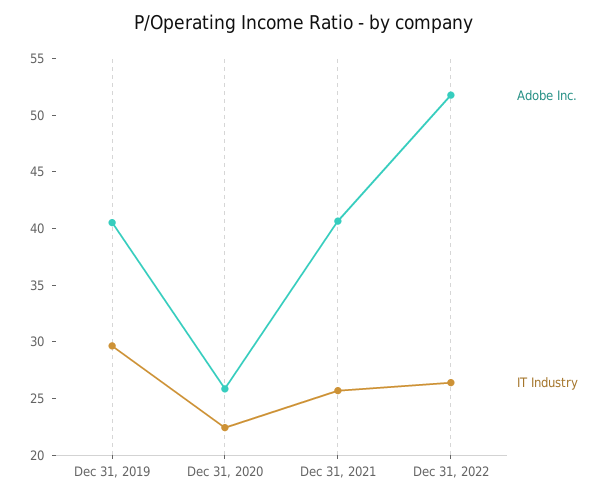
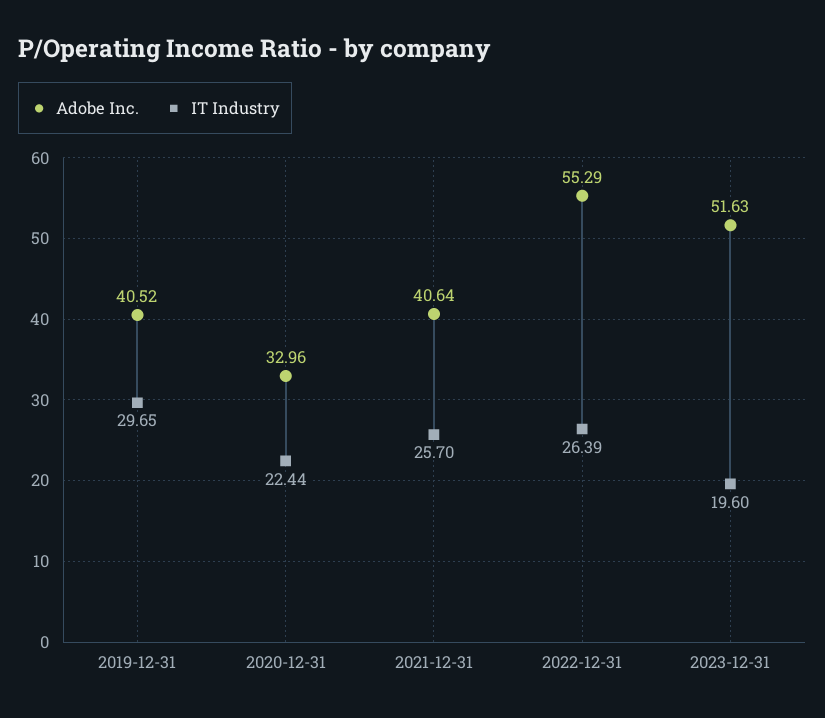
Adobe Inc., Dec 31, 2020: 26 -> 32.96
Adobe Inc., Dec 31, 2022: 52 -> 55.29
Adobe Inc., 2023-12-31: none -> 51.63
IT Industry, 2023-12-31: none -> 19.6

